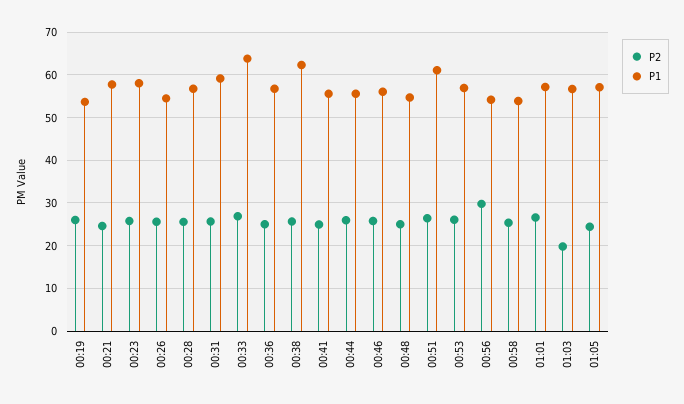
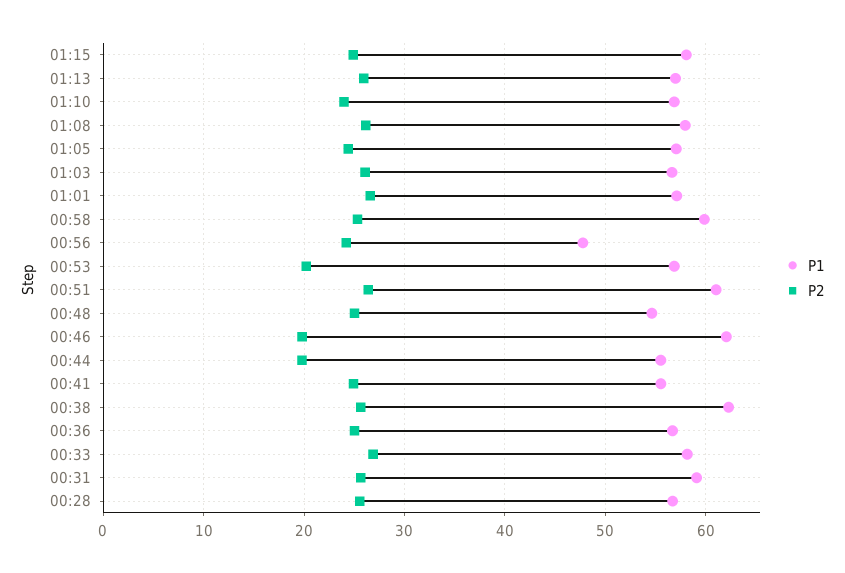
P2, 00:19: 26 -> none
P1, 00:19: 54 -> none
P2, 00:21: 24 -> none
P1, 00:21: 58 -> none
P2, 00:23: 26 -> none
P1, 00:23: 58 -> none
P2, 00:26: 26 -> none
P1, 00:26: 54 -> none
P1, 00:33: 64 -> 58
P2, 00:44: 26 -> 20
P2, 00:46: 26 -> 20
P1, 00:46: 56 -> 62
P2, 00:53: 26 -> 20
P2, 00:56: 30 -> 24
P1, 00:56: 54 -> 48
P1, 00:58: 54 -> 60
P2, 01:03: 20 -> 26
P1, 01:15: none -> 58
P2, 01:15: none -> 25
P1, 01:13: none -> 57
P2, 01:13: none -> 26
P1, 01:10: none -> 57
P2, 01:10: none -> 24
P1, 01:08: none -> 58
P2, 01:08: none -> 26

